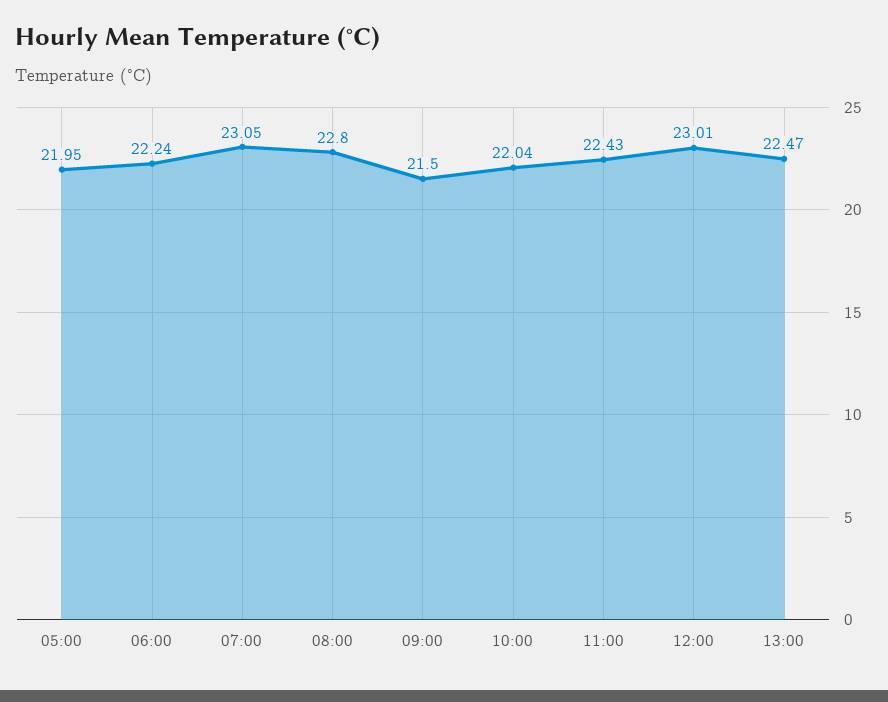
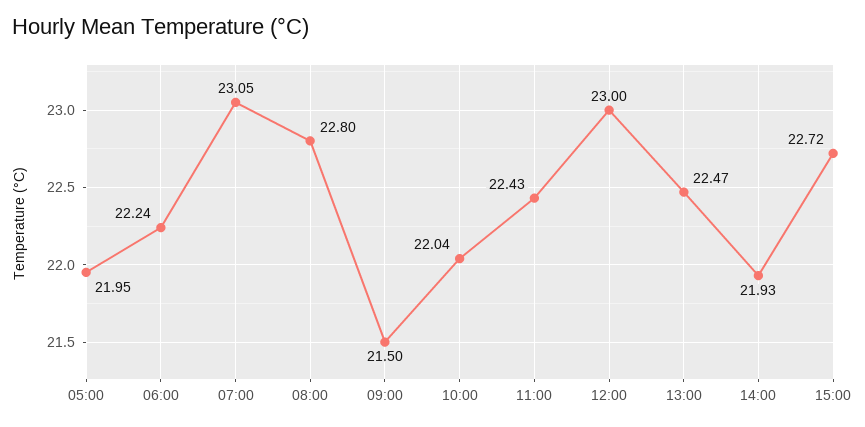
12:00: 23.01 -> 23
14:00: none -> 21.93
15:00: none -> 22.72

